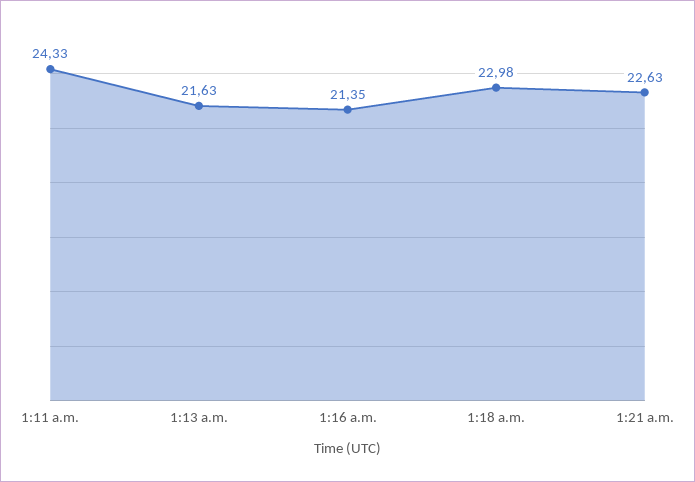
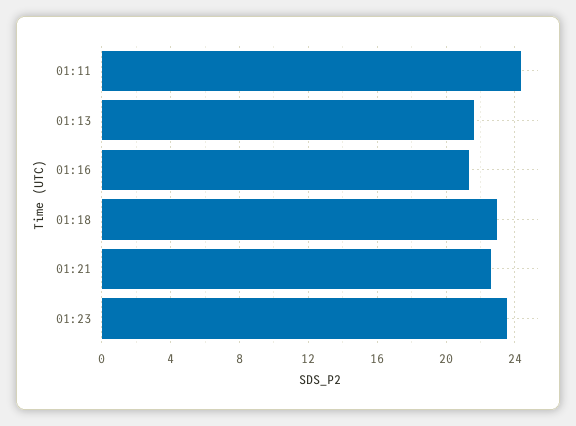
01:23: none -> 23.5

